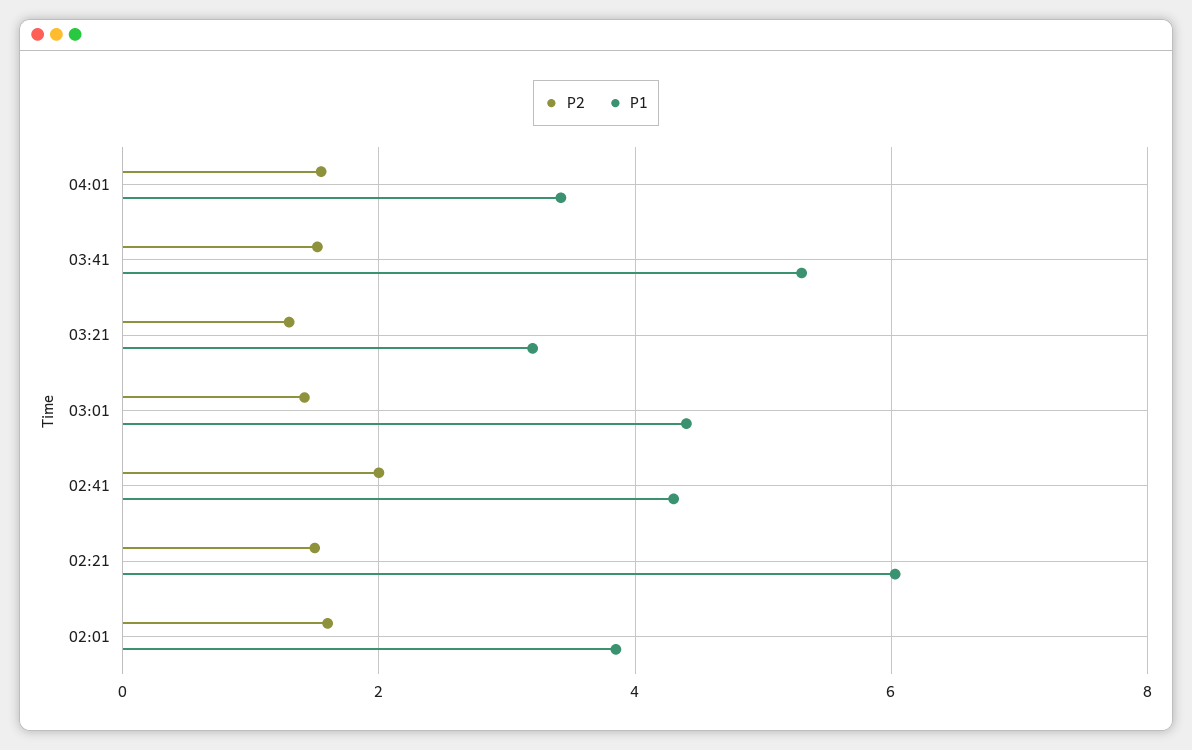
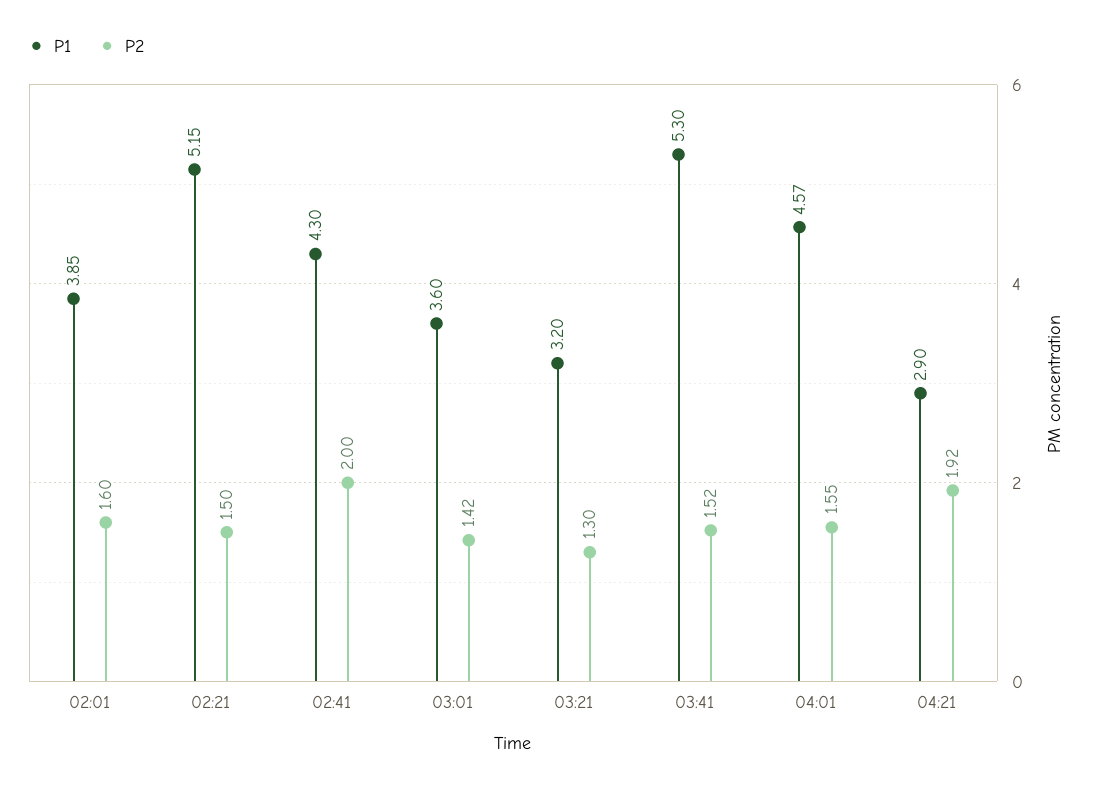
P1, 04:01: 3.4 -> 4.57
P1, 03:01: 4.4 -> 3.6
P1, 02:21: 6 -> 5.15
P1, 04:21: none -> 2.9
P2, 04:21: none -> 1.92

